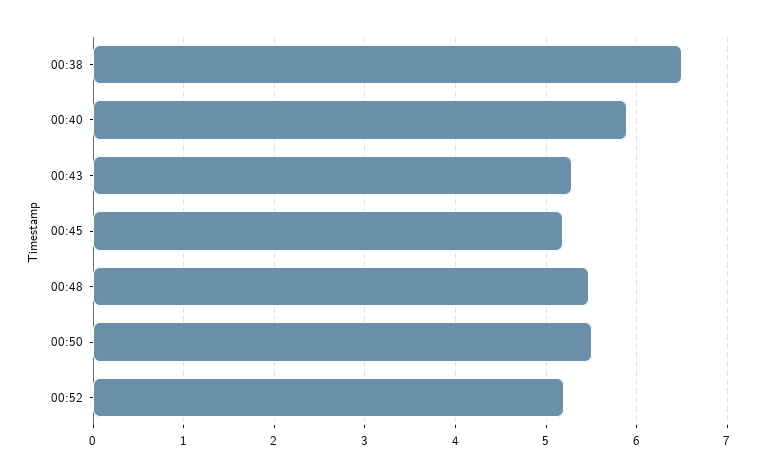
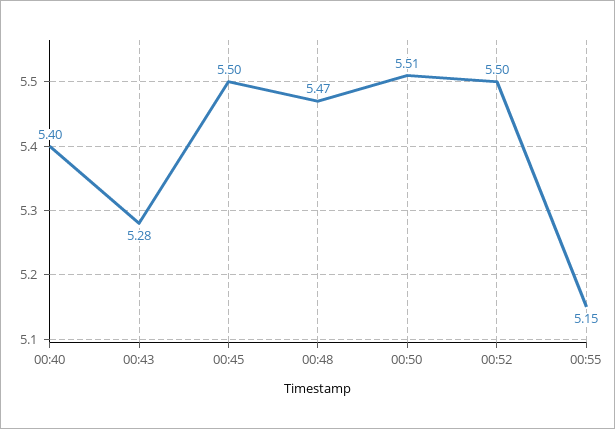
00:38: 6.5 -> none
00:40: 5.9 -> 5.4
00:45: 5.2 -> 5.5
00:52: 5.2 -> 5.5
00:55: none -> 5.15

